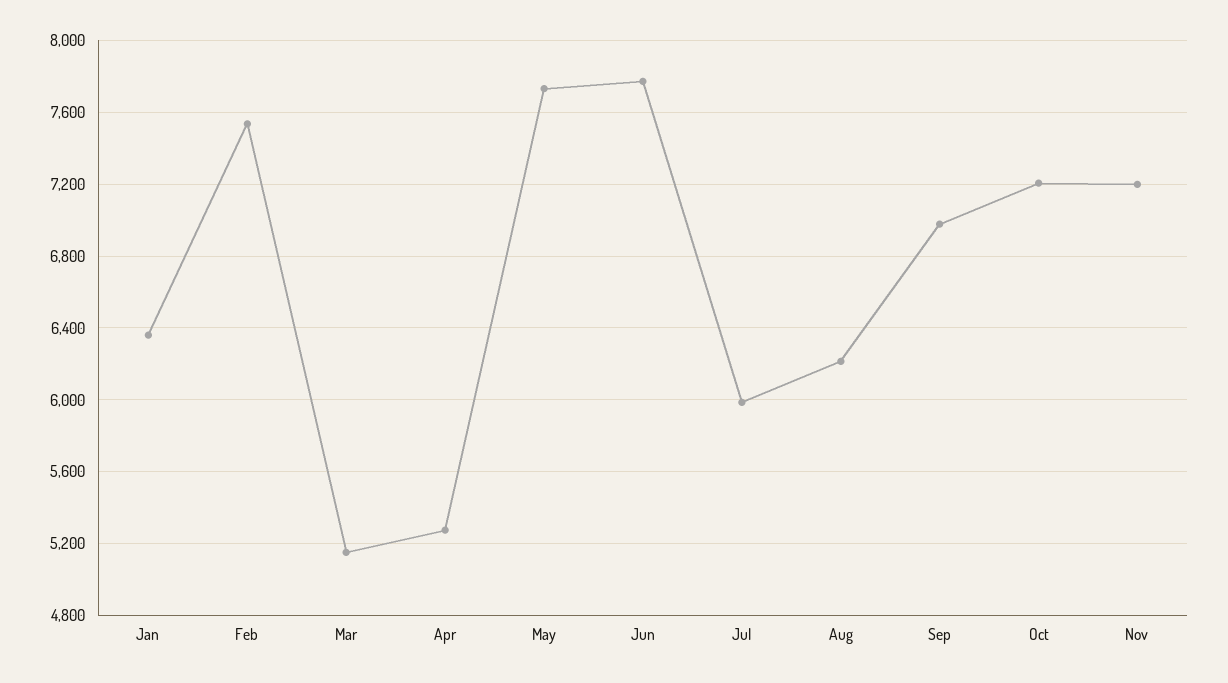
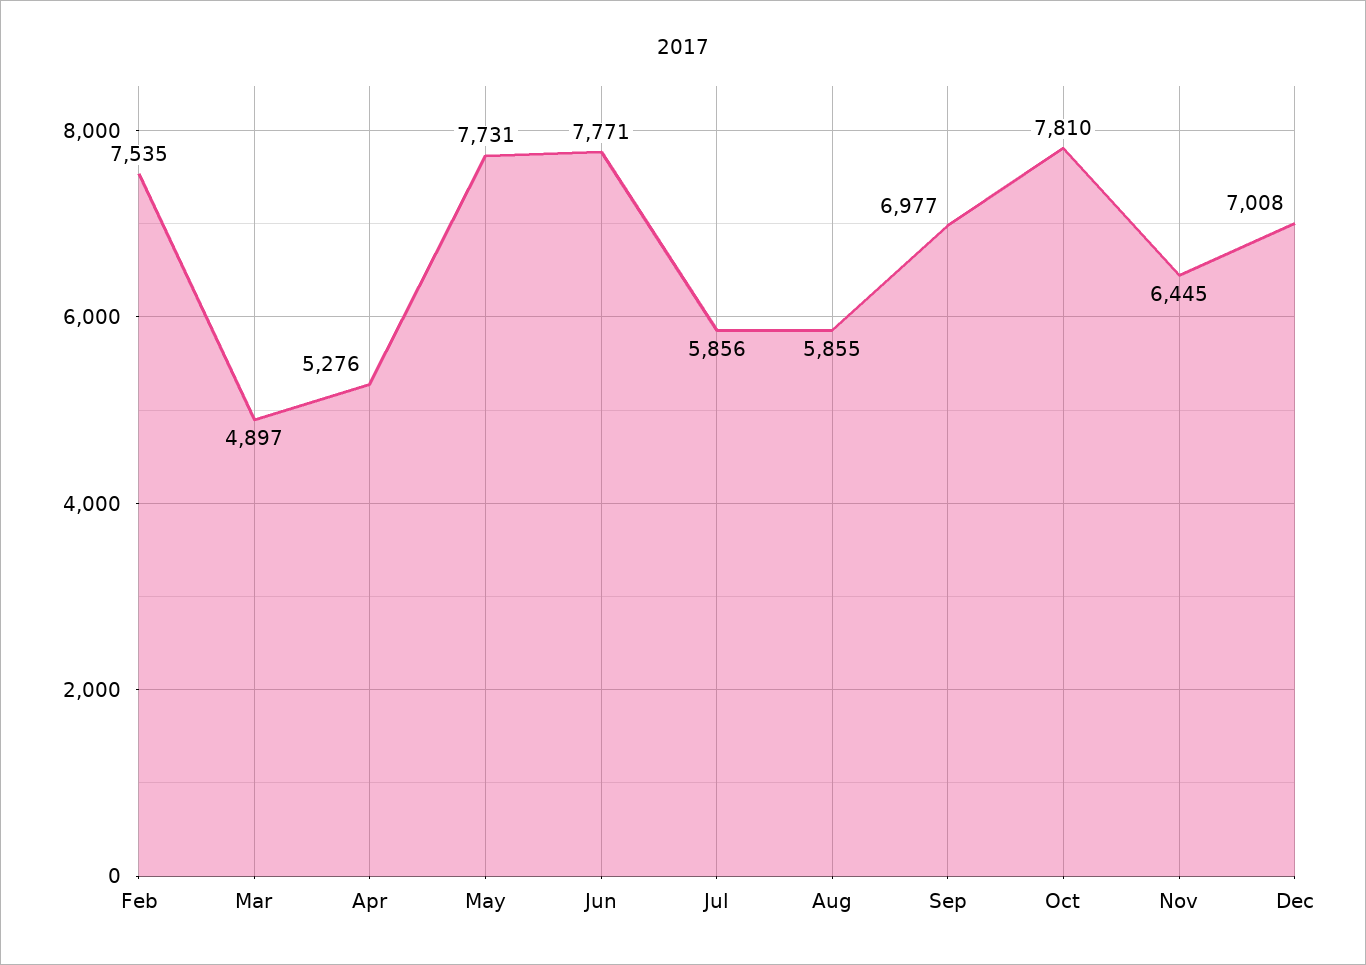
Jan: 6350 -> none
Mar: 5150 -> 4897
Jul: 6000 -> 5856
Aug: 6200 -> 5855
Oct: 7200 -> 7810
Nov: 7200 -> 6445
Dec: none -> 7008

